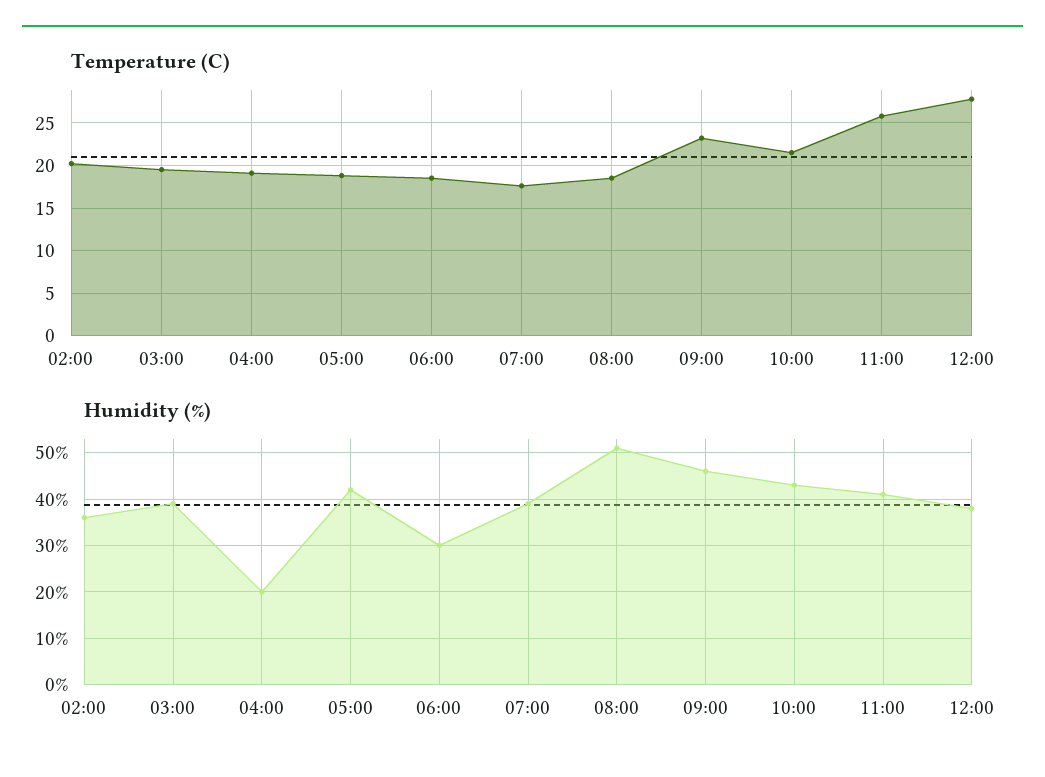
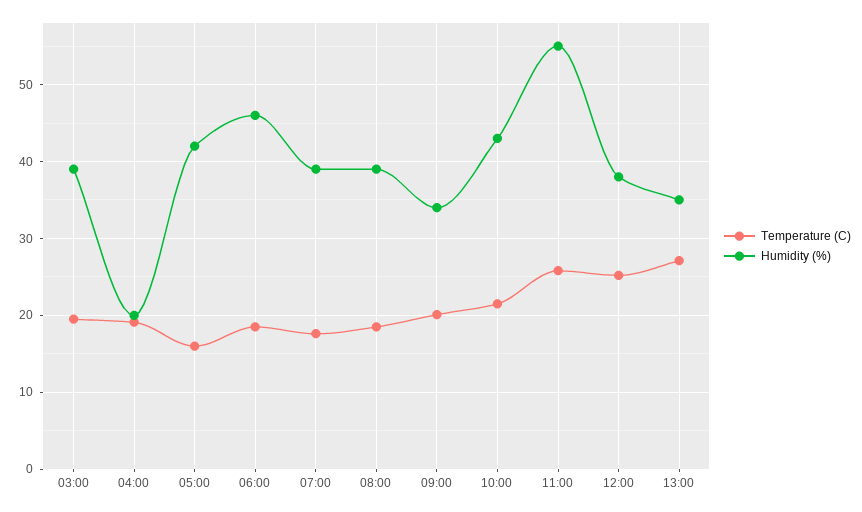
Temperature (C), 02:00: 20 -> none
Temperature (C), 05:00: 19 -> 16
Temperature (C), 09:00: 23 -> 20
Temperature (C), 12:00: 28 -> 25
Humidity (%), 02:00: 35 -> none
Humidity (%), 06:00: 30 -> 46
Humidity (%), 08:00: 50 -> 39
Humidity (%), 09:00: 45 -> 34
Humidity (%), 11:00: 40 -> 55
Temperature (C), 13:00: none -> 27
Humidity (%), 13:00: none -> 35

